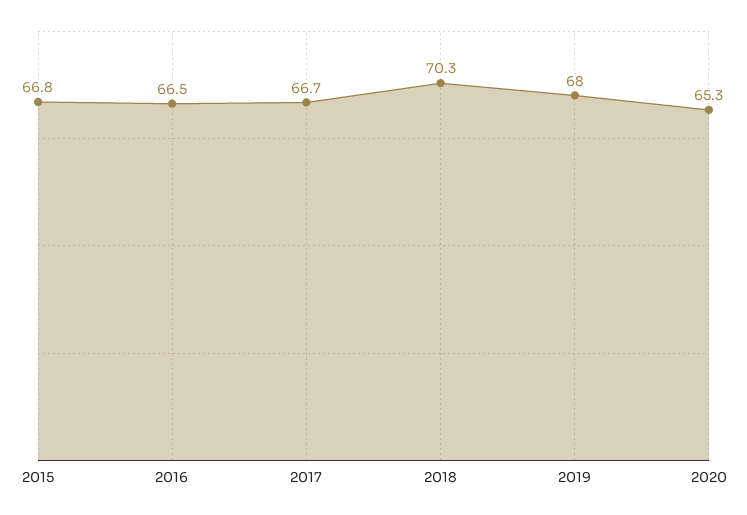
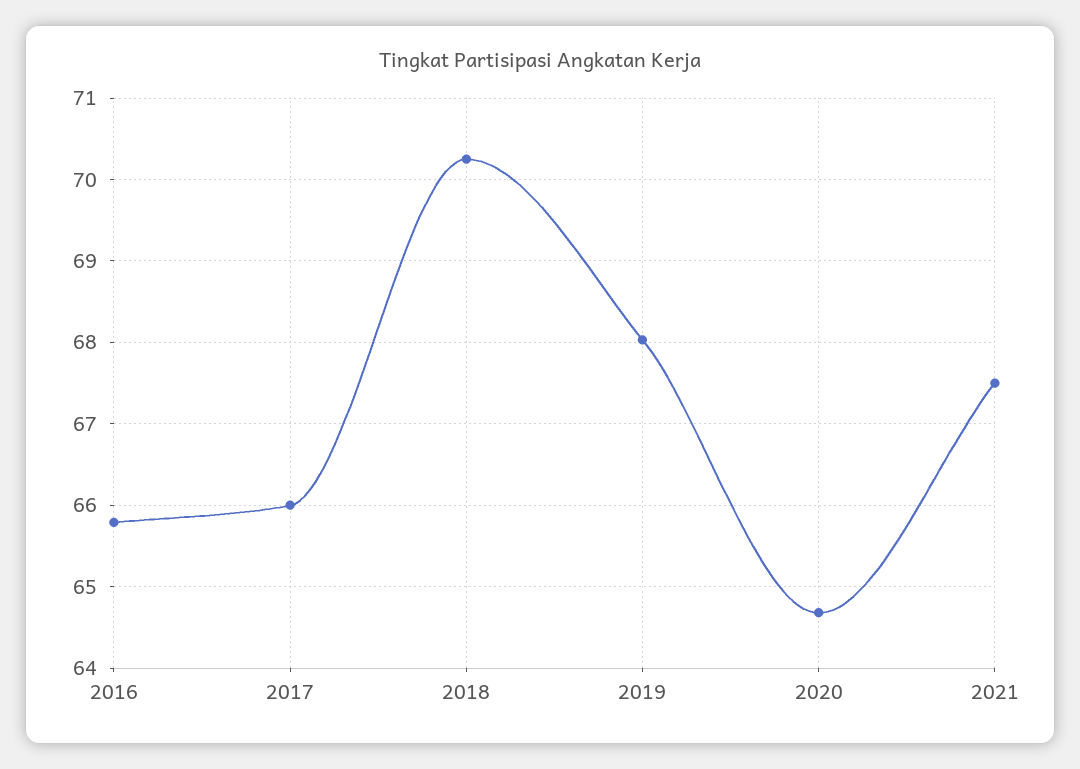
2015: 66.8 -> none
2016: 66.5 -> 65.8
2017: 66.7 -> 66
2020: 65.3 -> 64.7
2021: none -> 67.5

